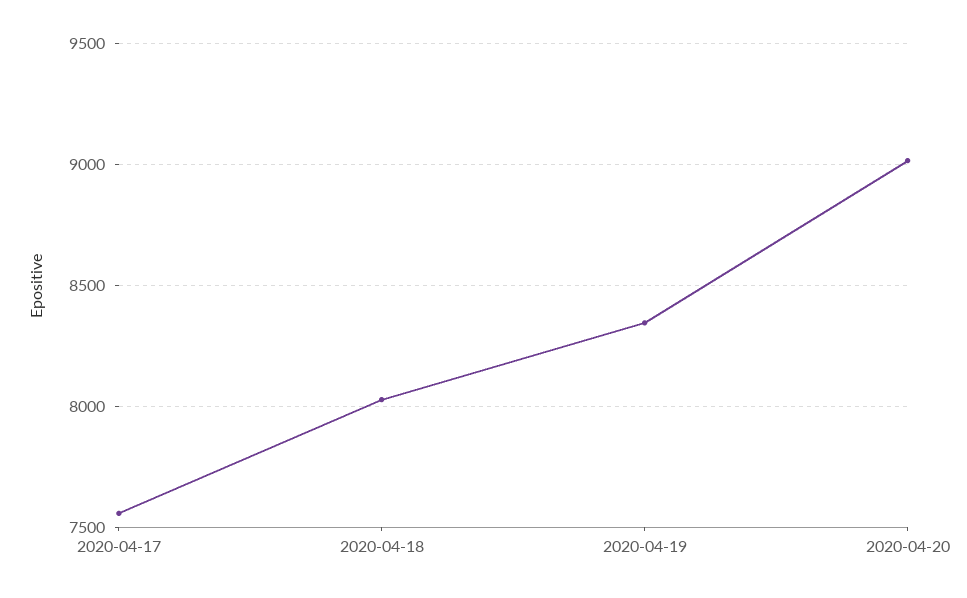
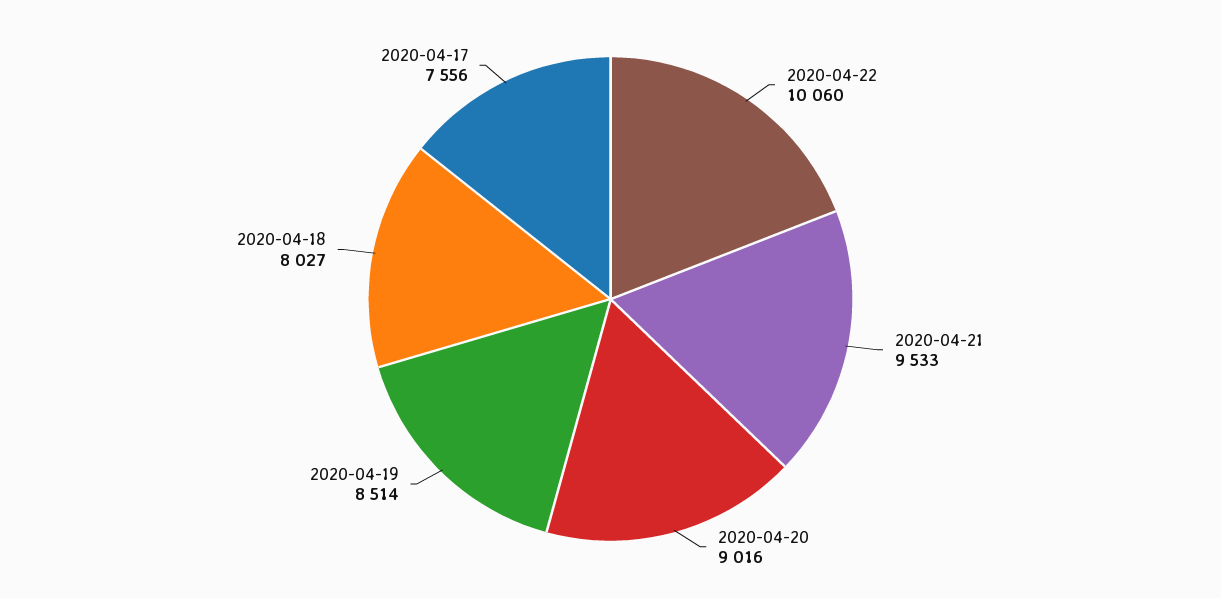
2020-04-19: 8350 -> 8514
2020-04-22: none -> 10060
2020-04-21: none -> 9533

